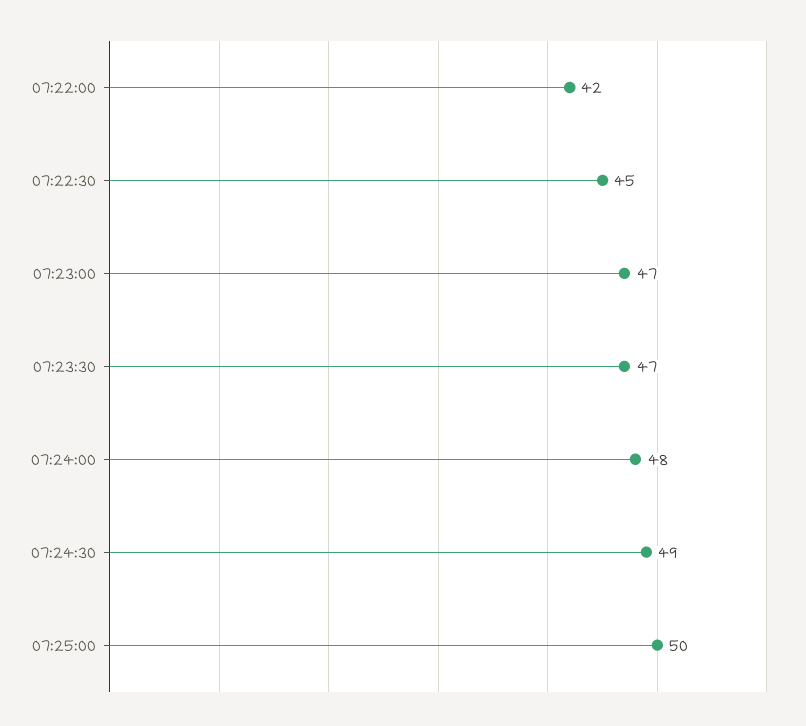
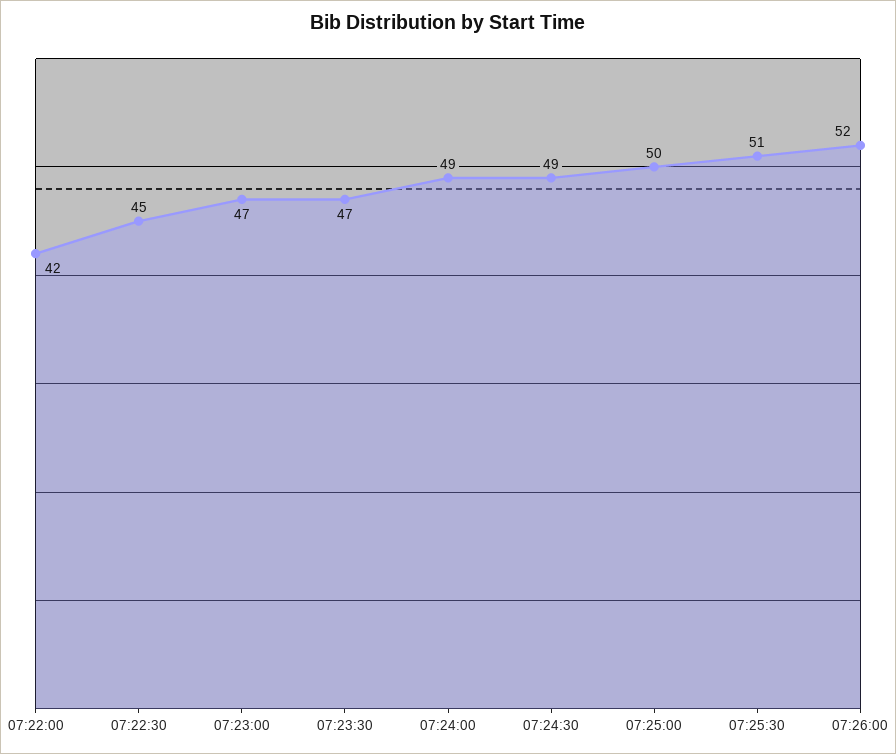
07:24:00: 48 -> 49
07:25:30: none -> 51
07:26:00: none -> 52

